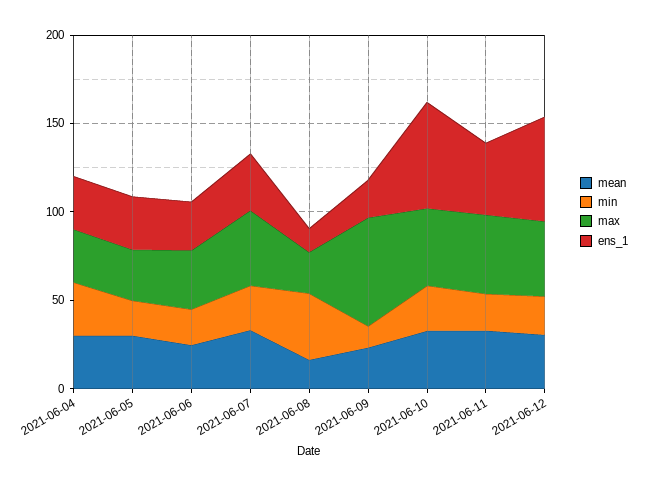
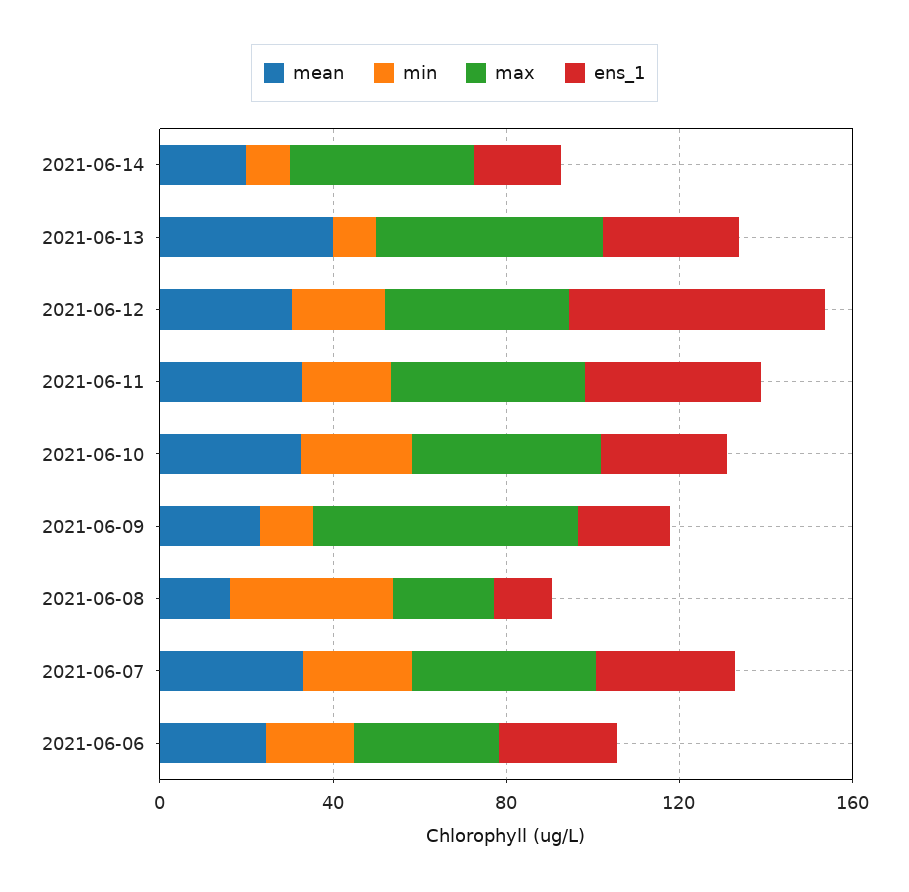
mean, 2021-06-04: 30 -> none
min, 2021-06-04: 30 -> none
max, 2021-06-04: 30 -> none
ens_1, 2021-06-04: 30 -> none
mean, 2021-06-05: 30 -> none
min, 2021-06-05: 20 -> none
max, 2021-06-05: 30 -> none
ens_1, 2021-06-05: 30 -> none
ens_1, 2021-06-10: 60 -> 30
mean, 2021-06-14: none -> 20
min, 2021-06-14: none -> 10
max, 2021-06-14: none -> 40
ens_1, 2021-06-14: none -> 20
mean, 2021-06-13: none -> 40
min, 2021-06-13: none -> 10
max, 2021-06-13: none -> 50
ens_1, 2021-06-13: none -> 30

